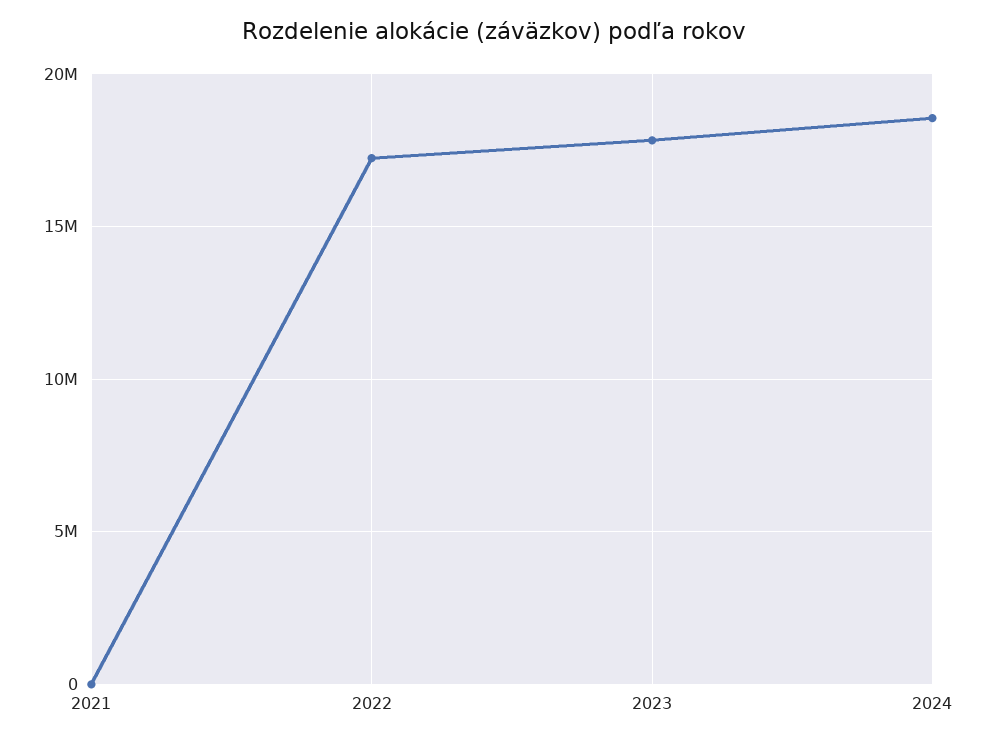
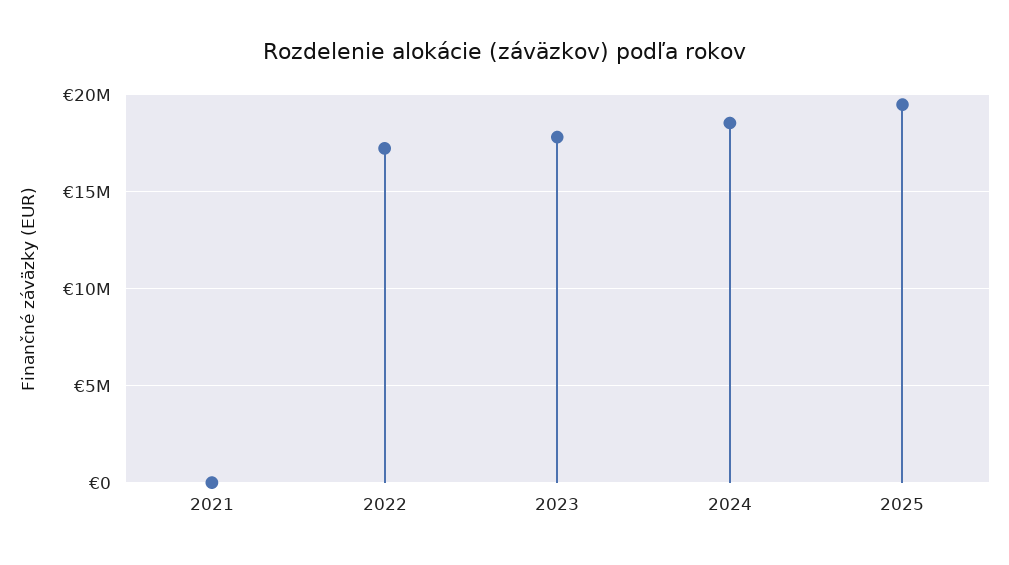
2025: none -> 19500000

